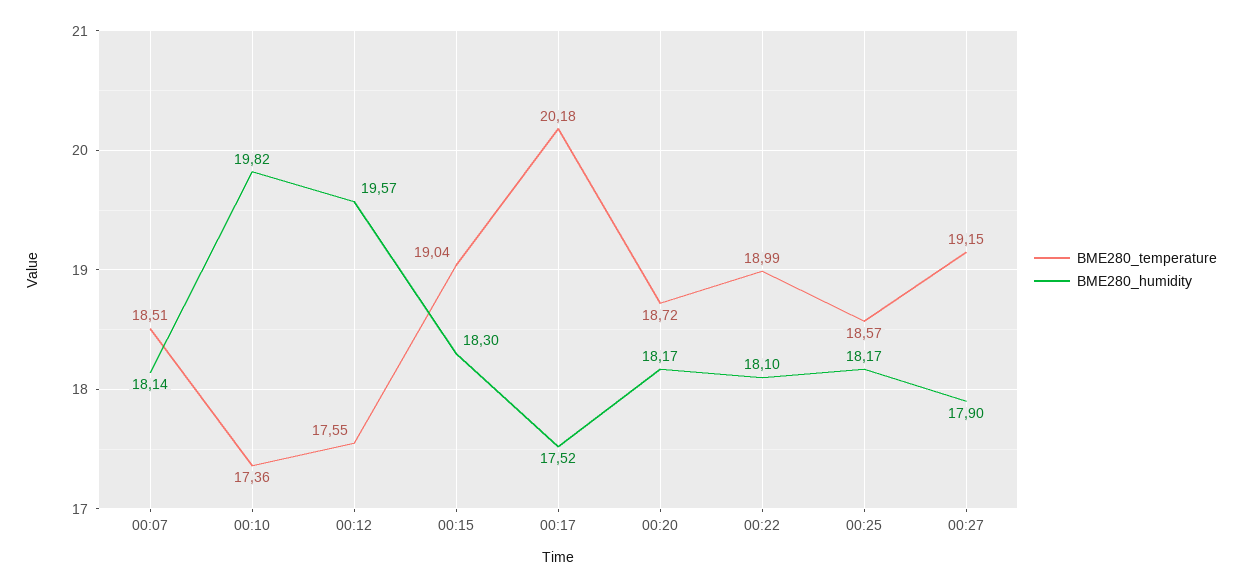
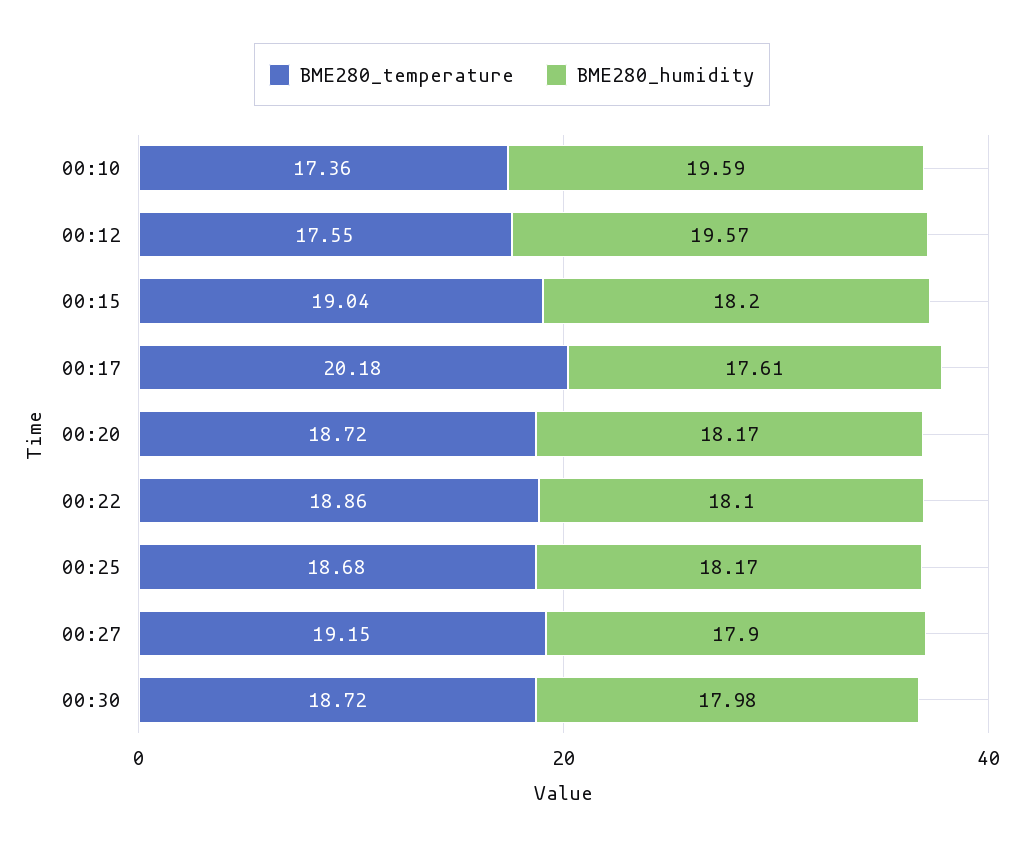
BME280_temperature, 00:07: 18.51 -> none
BME280_humidity, 00:07: 18.14 -> none
BME280_humidity, 00:10: 19.82 -> 19.59
BME280_humidity, 00:15: 18.3 -> 18.2
BME280_humidity, 00:17: 17.52 -> 17.61
BME280_temperature, 00:22: 18.99 -> 18.86
BME280_temperature, 00:25: 18.57 -> 18.68
BME280_temperature, 00:30: none -> 18.72
BME280_humidity, 00:30: none -> 17.98

